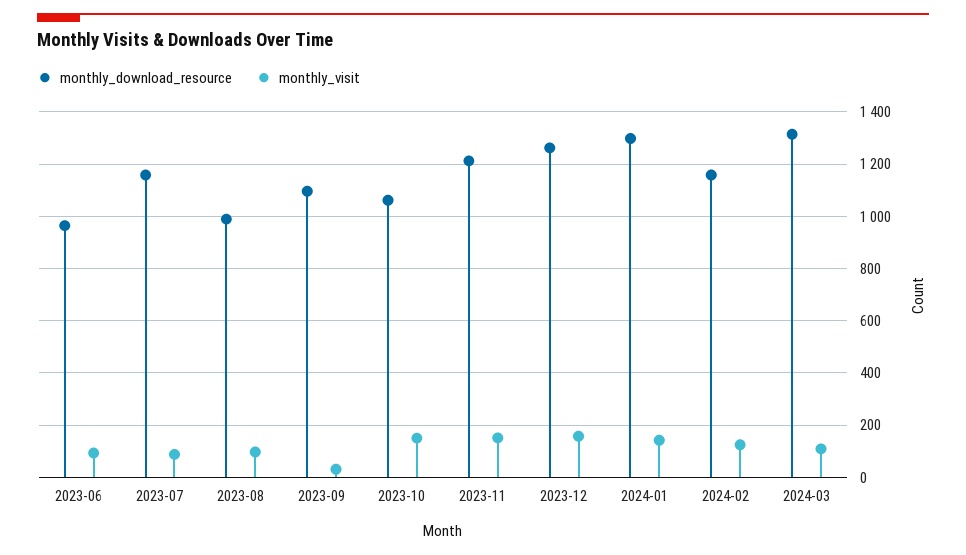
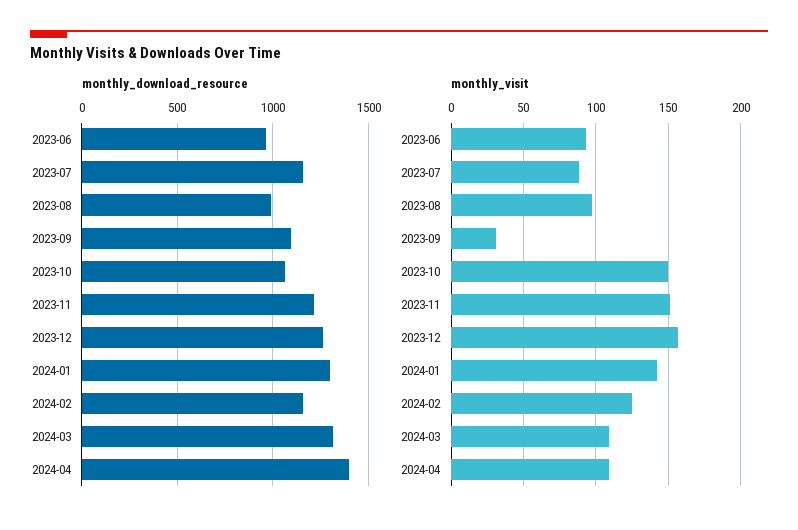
monthly_download_resource, 2024-04: none -> 1400
monthly_visit, 2024-04: none -> 110

